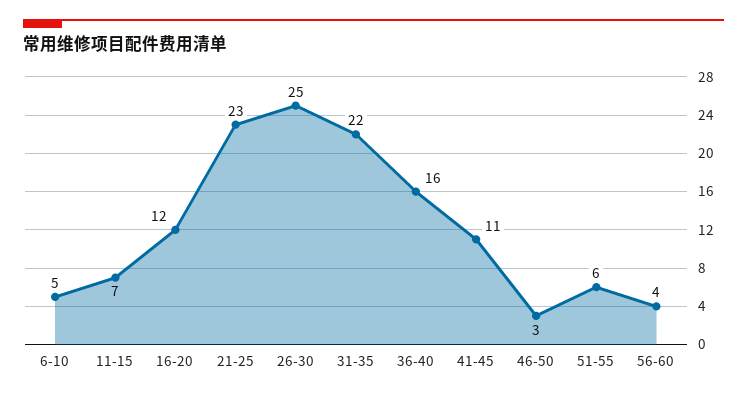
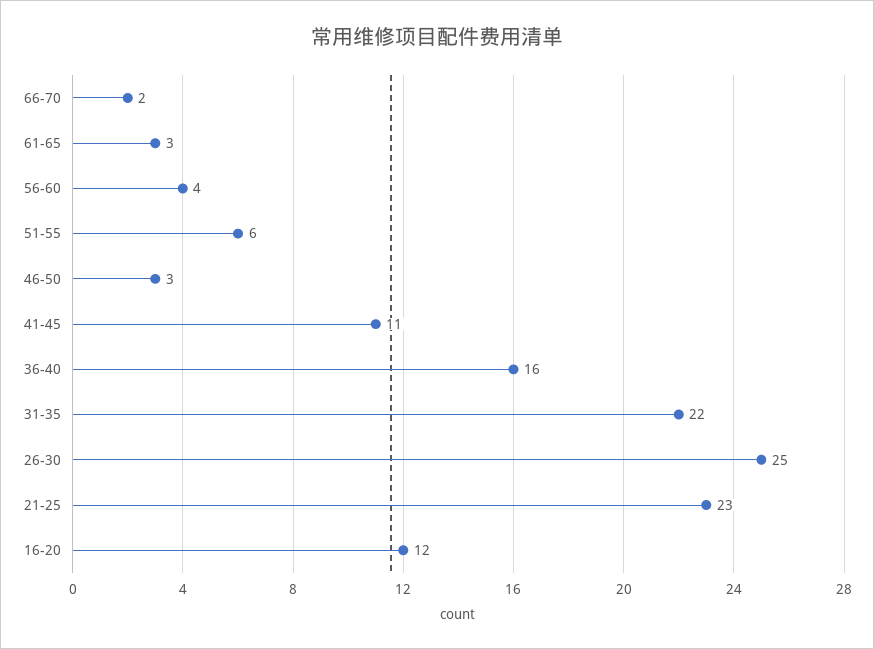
6-10: 5 -> none
11-15: 7 -> none
66-70: none -> 2
61-65: none -> 3

